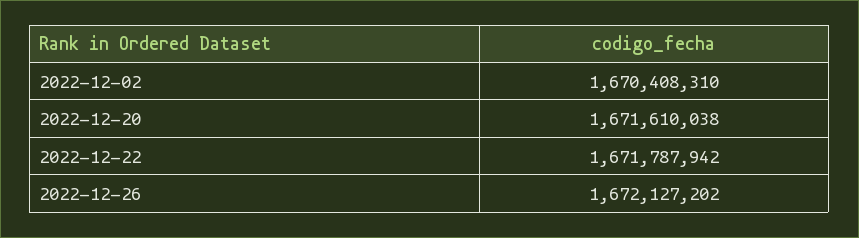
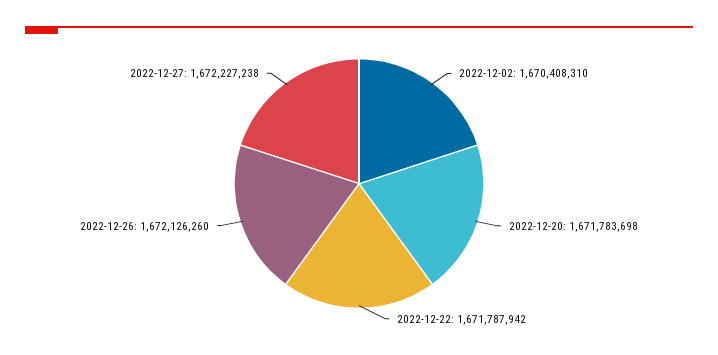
2022-12-20: 1671610038 -> 1671783698
2022-12-26: 1672127202 -> 1672126260
2022-12-27: none -> 1672227238

